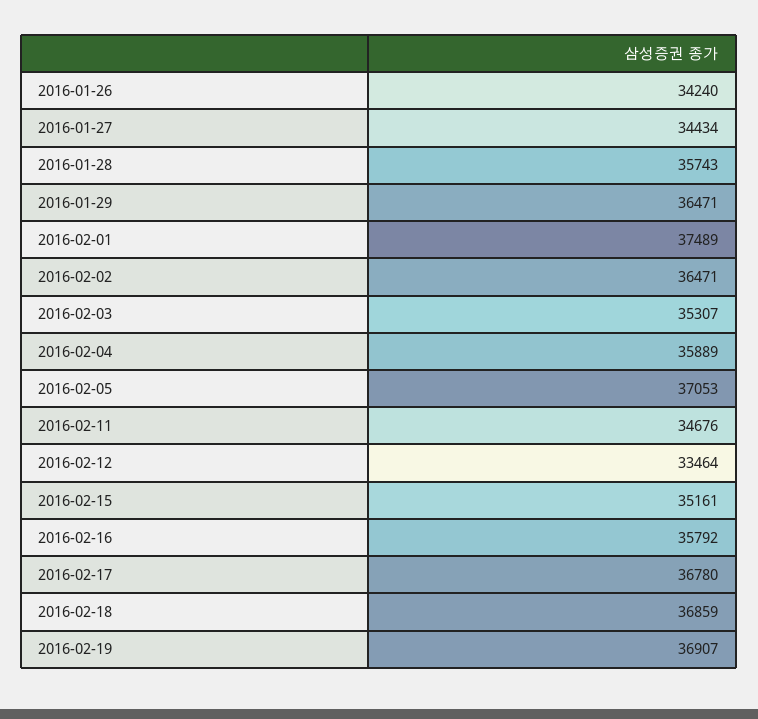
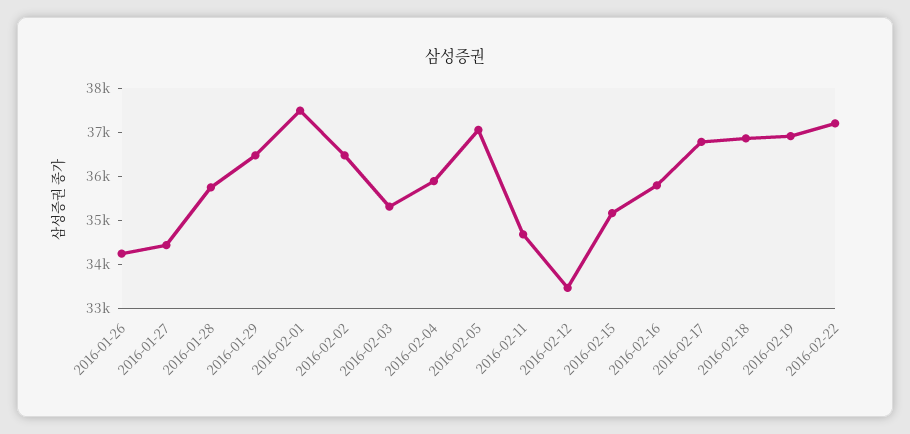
2016-02-22: none -> 37200

